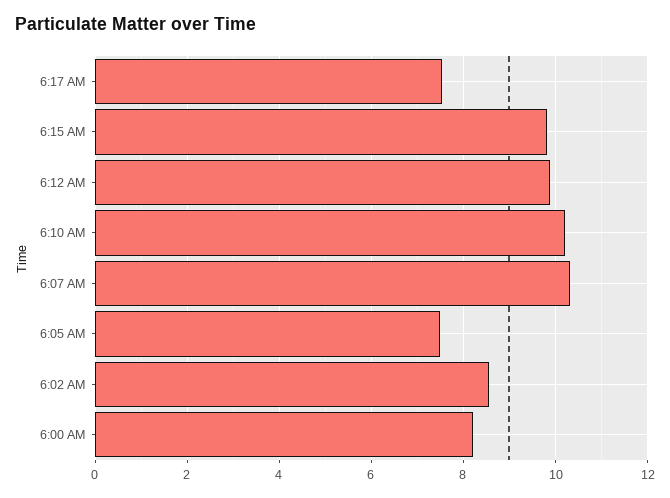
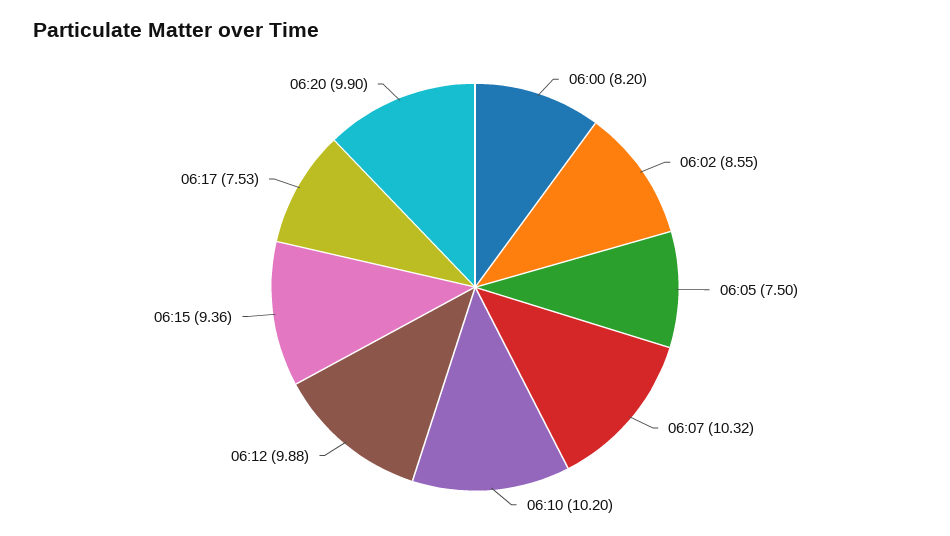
6:15 AM: 9.8 -> 9.36
06:20: none -> 9.9

